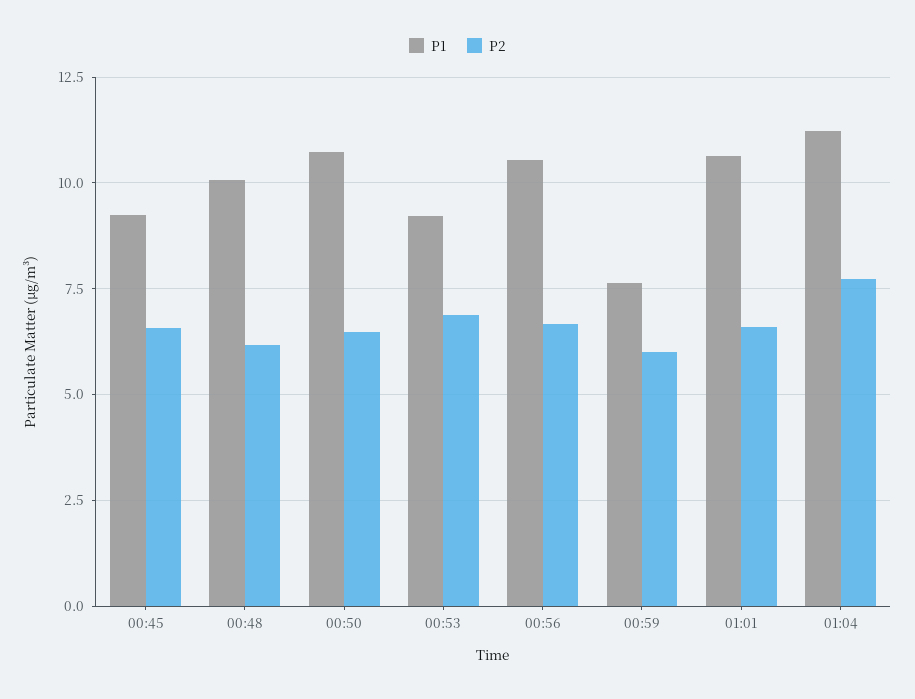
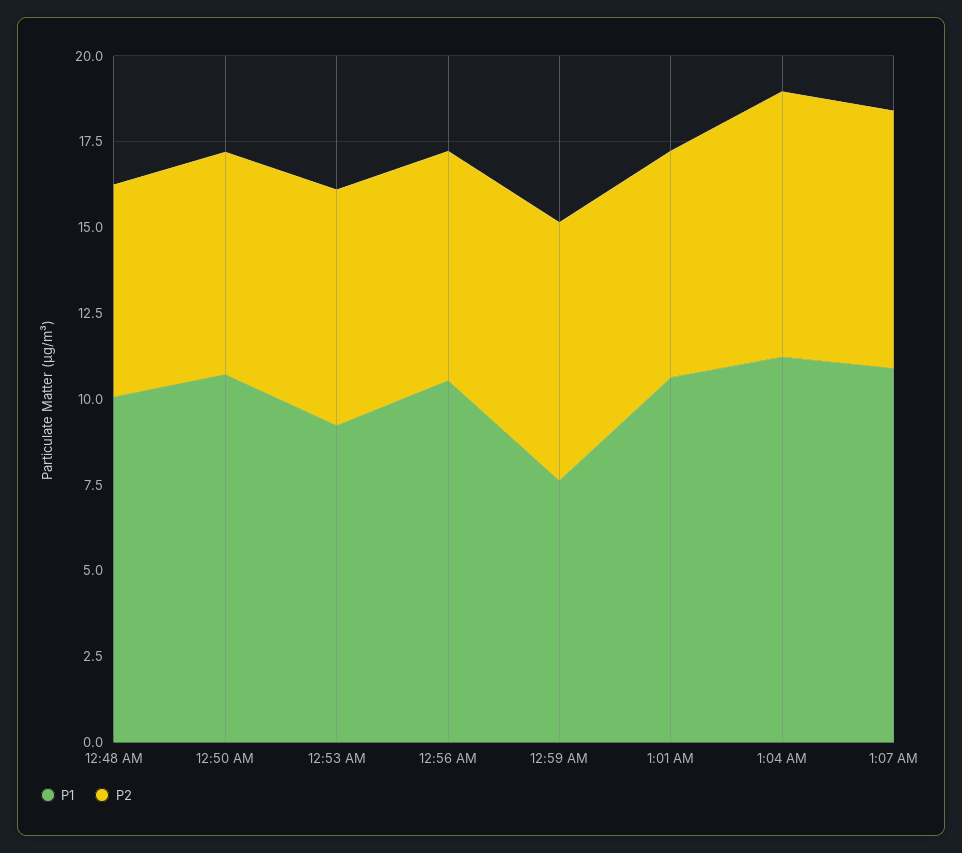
P1, 00:45: 9.25 -> none
P2, 00:45: 6.5 -> none
P2, 00:59: 6 -> 7.5
P1, 1:07 AM: none -> 11
P2, 1:07 AM: none -> 7.5

